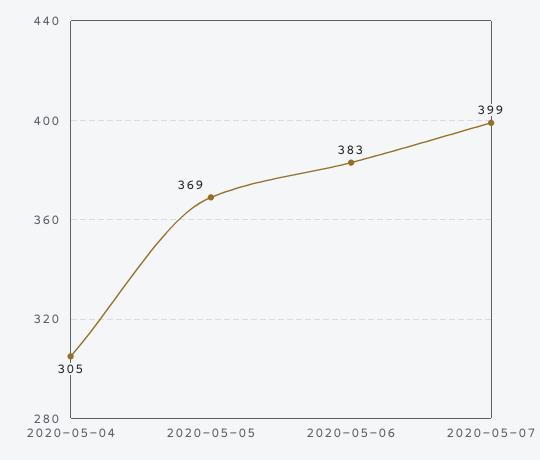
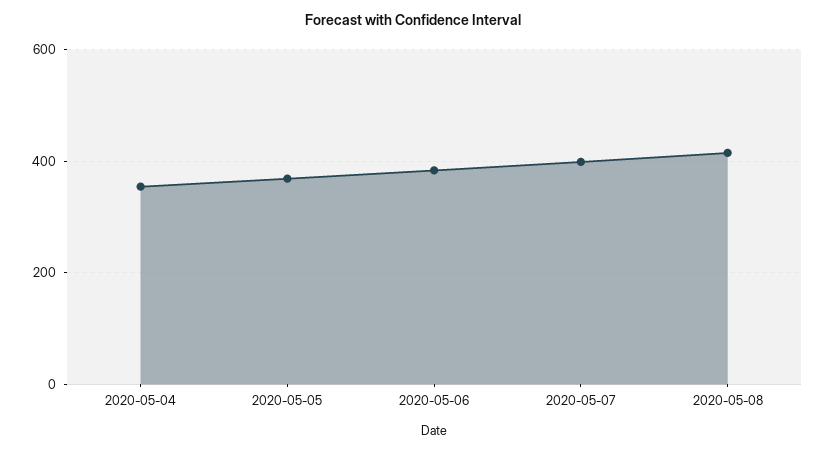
2020-05-04: 305 -> 360
2020-05-08: none -> 420

